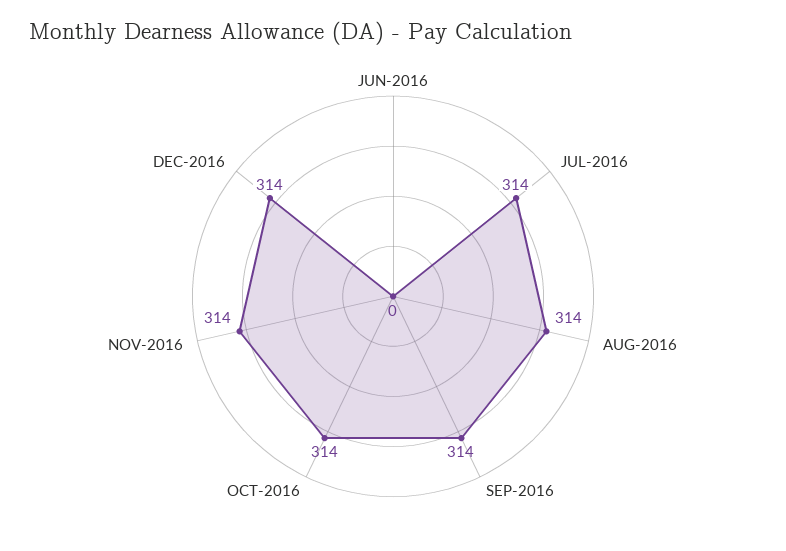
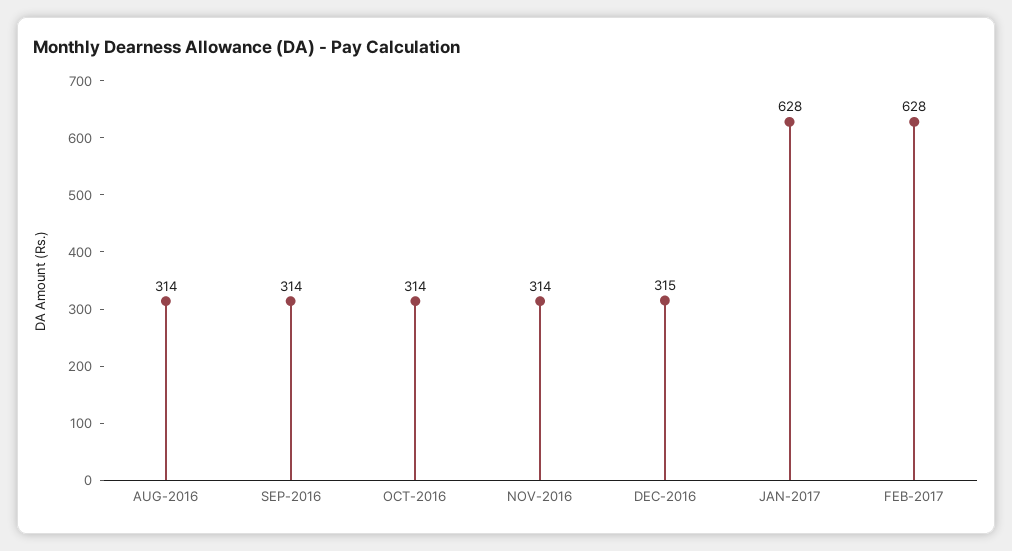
JUN-2016: 0 -> none
JUL-2016: 314 -> none
DEC-2016: 314 -> 315
JAN-2017: none -> 628
FEB-2017: none -> 628

